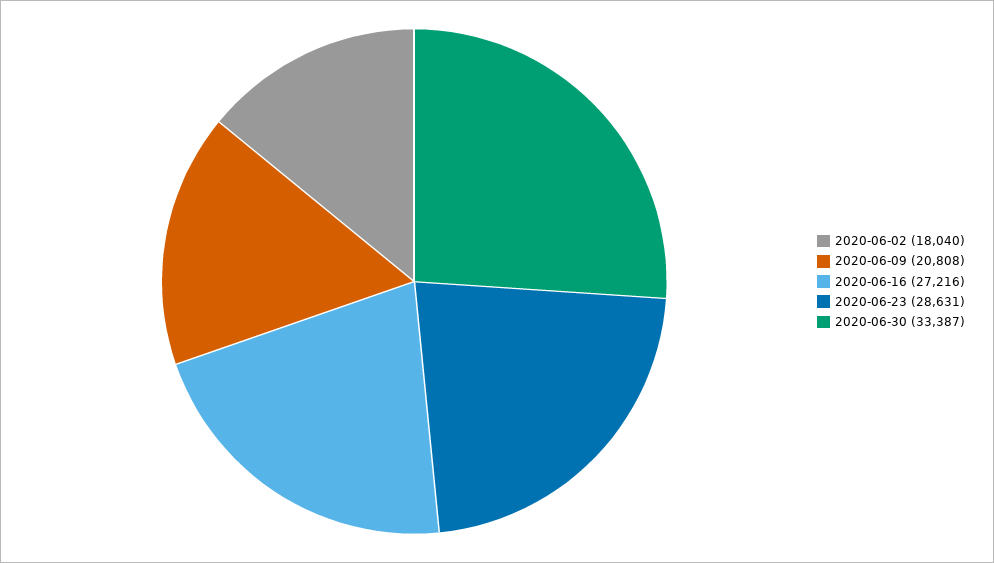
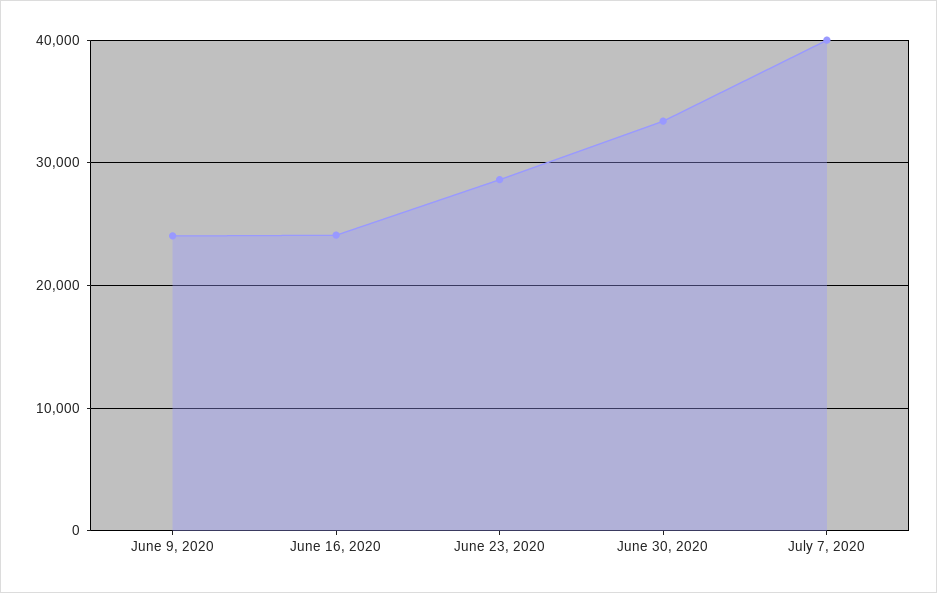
2020-06-02: 18040 -> none
2020-06-09: 20808 -> 24000
2020-06-16: 27216 -> 24000
July 7, 2020: none -> 40000

